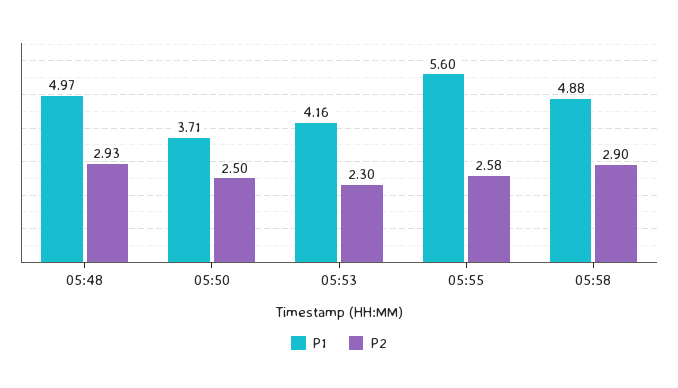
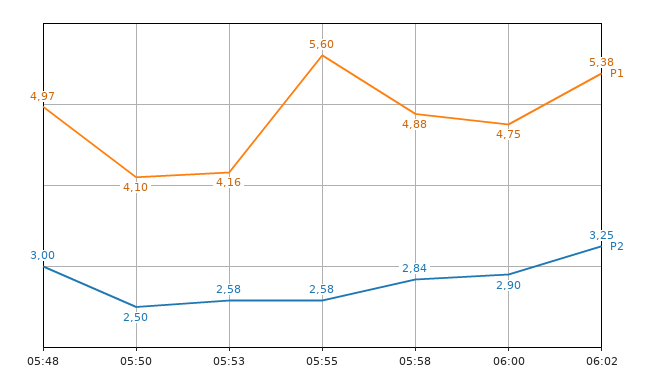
P2, 05:48: 2.93 -> 3
P1, 05:50: 3.71 -> 4.1
P2, 05:53: 2.3 -> 2.58
P2, 05:58: 2.9 -> 2.84
P1, 06:00: none -> 4.75
P2, 06:00: none -> 2.9
P1, 06:02: none -> 5.38
P2, 06:02: none -> 3.25

